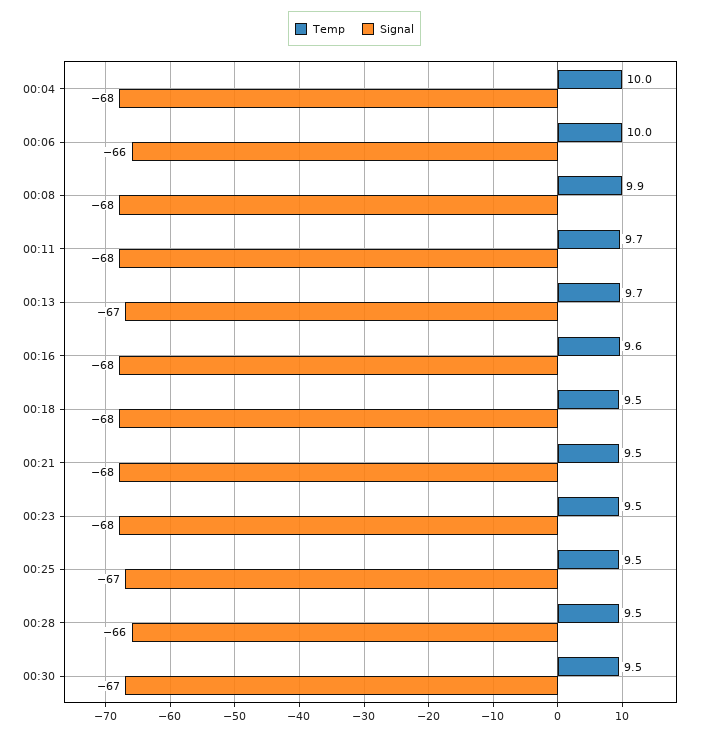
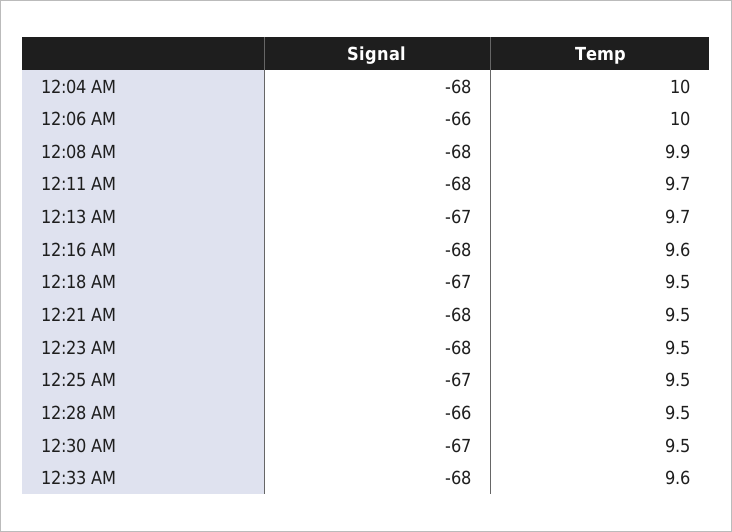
Signal, 00:18: -68 -> -67
Signal, 12:33 AM: none -> -68
Temp, 12:33 AM: none -> 9.6

